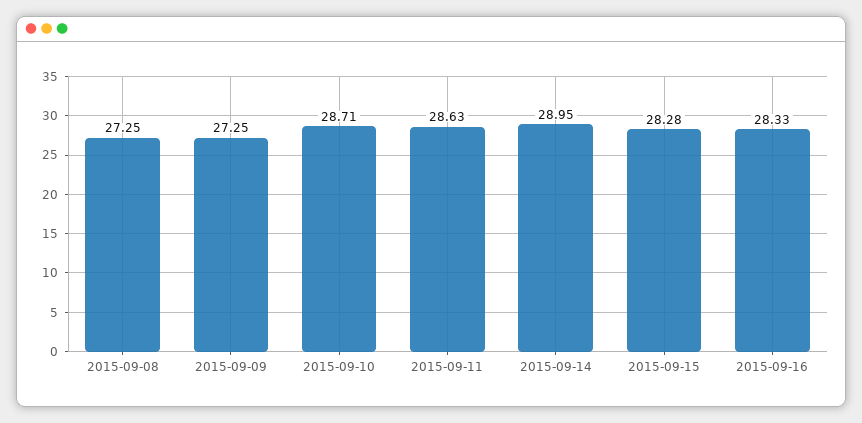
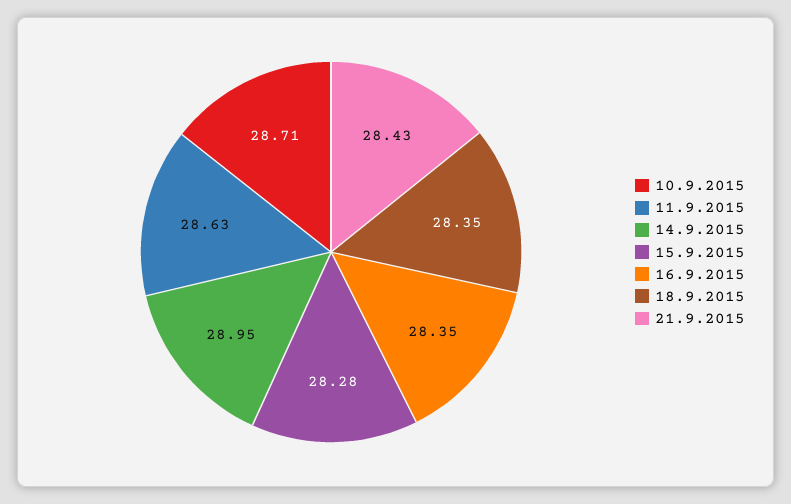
2015-09-08: 27.25 -> none
2015-09-09: 27.25 -> none
2015-09-16: 28.33 -> 28.35
18.9.2015: none -> 28.35
21.9.2015: none -> 28.43

